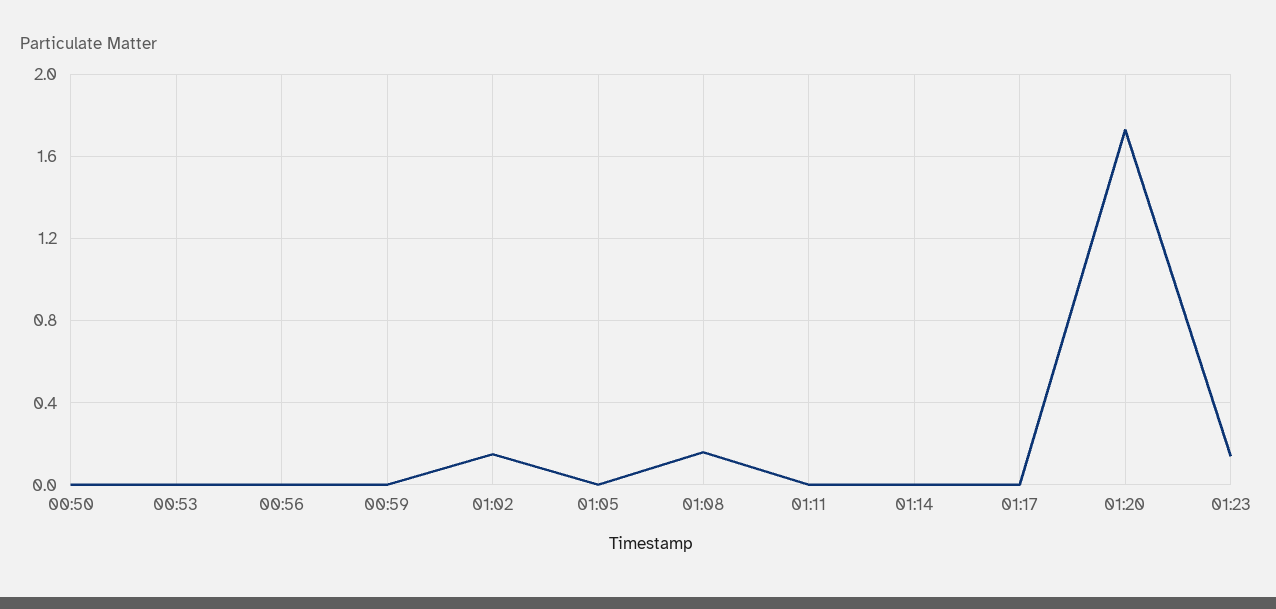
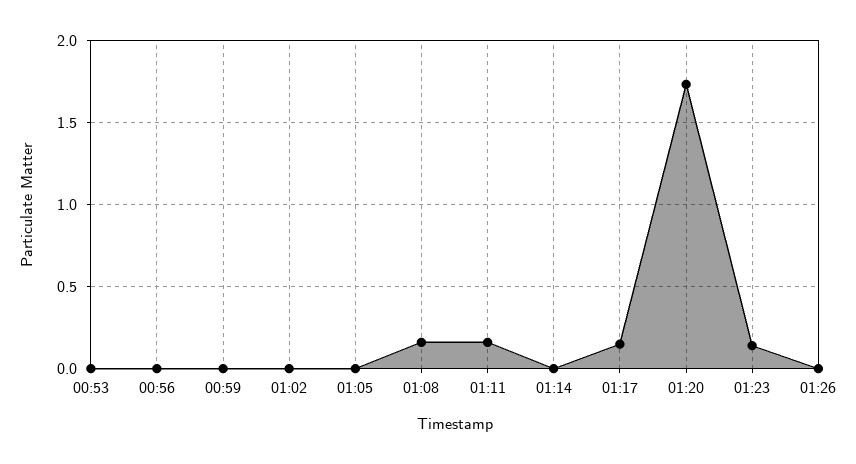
00:50: 0 -> none
01:02: 0.15 -> 0
01:11: 0 -> 0.15
01:17: 0 -> 0.15
01:26: none -> 0

